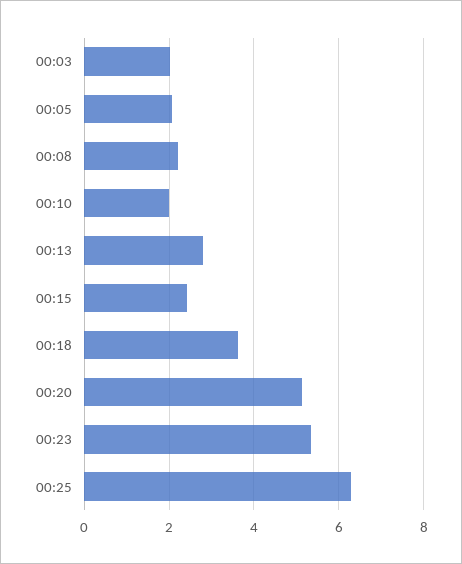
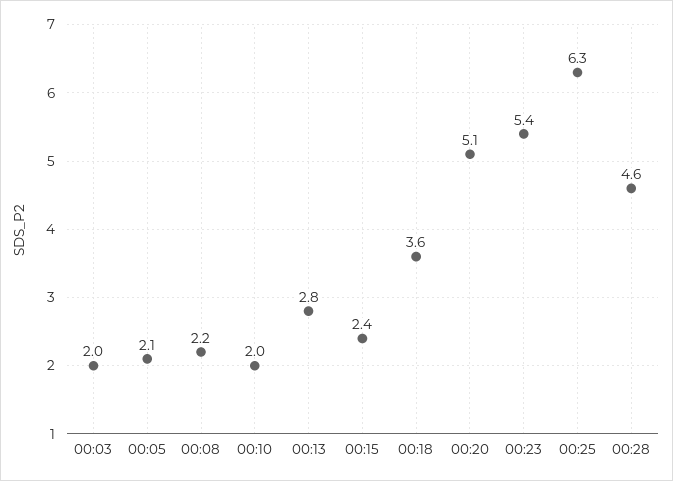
00:28: none -> 4.6

